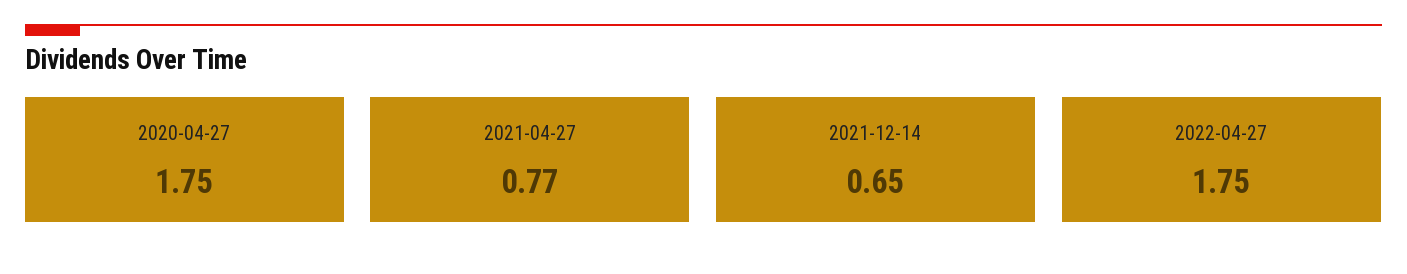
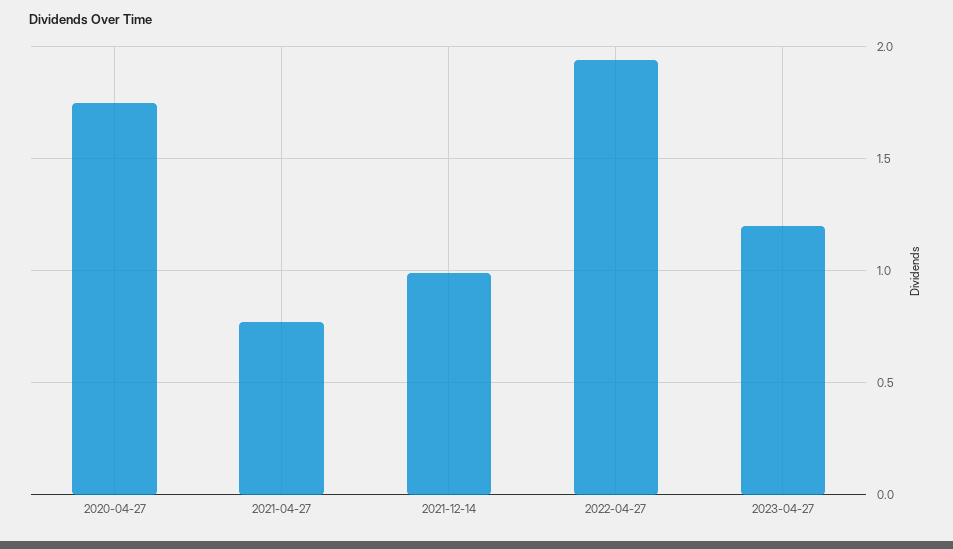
2021-12-14: 0.65 -> 1
2022-04-27: 1.75 -> 1.95
2023-04-27: none -> 1.2

